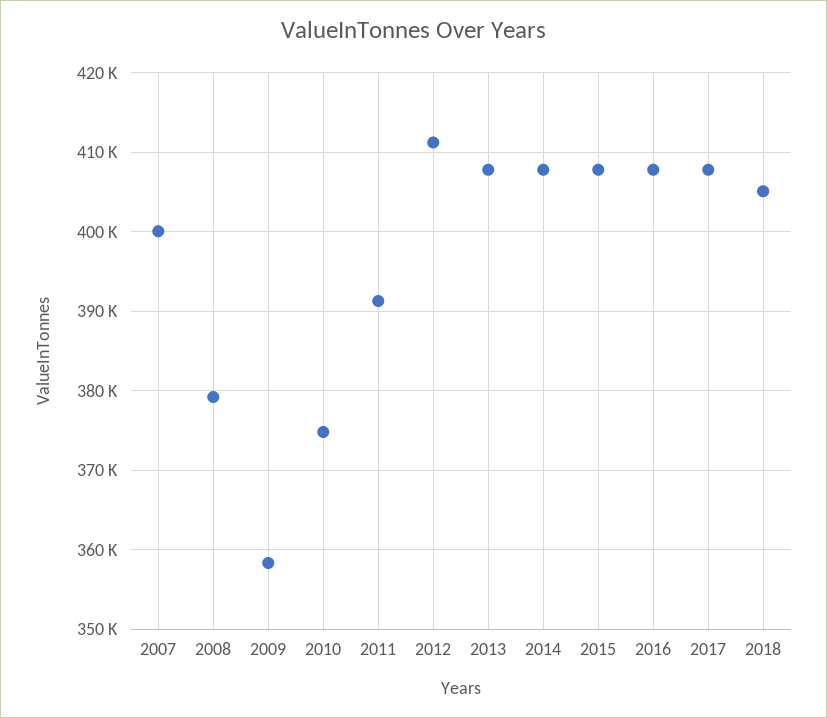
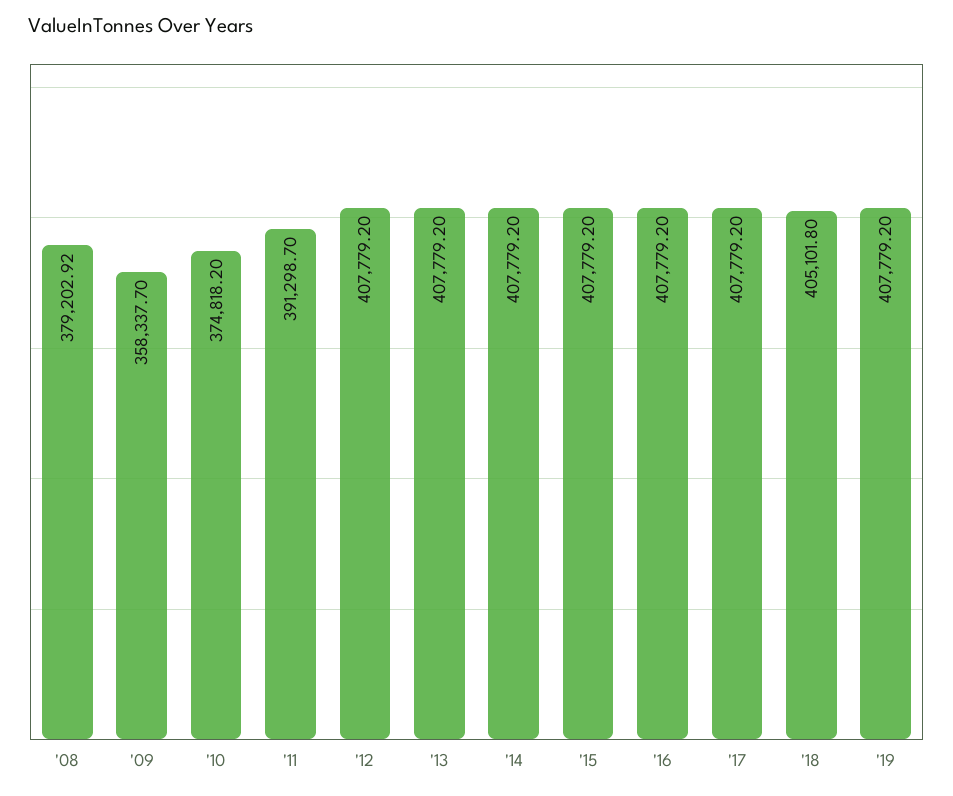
2007: 400000 -> none
2012: 411000 -> 407779.2
'19: none -> 407779.2

